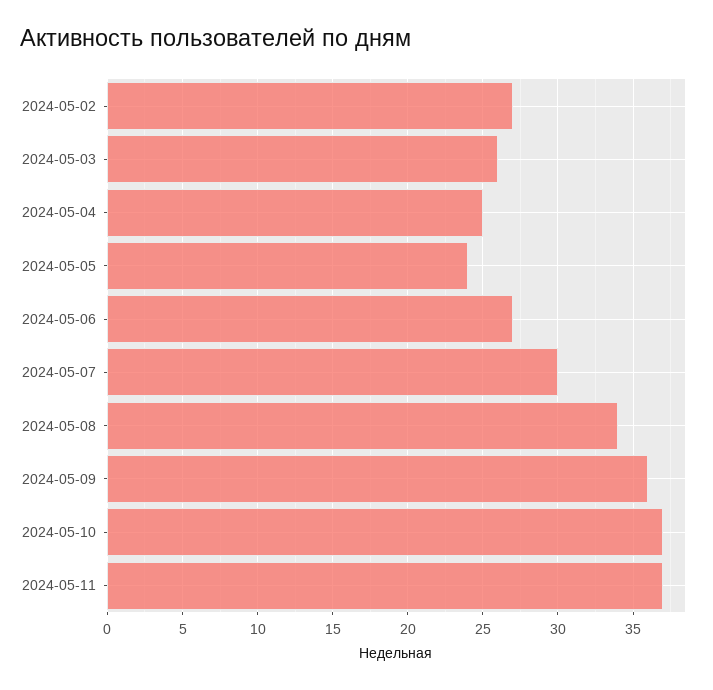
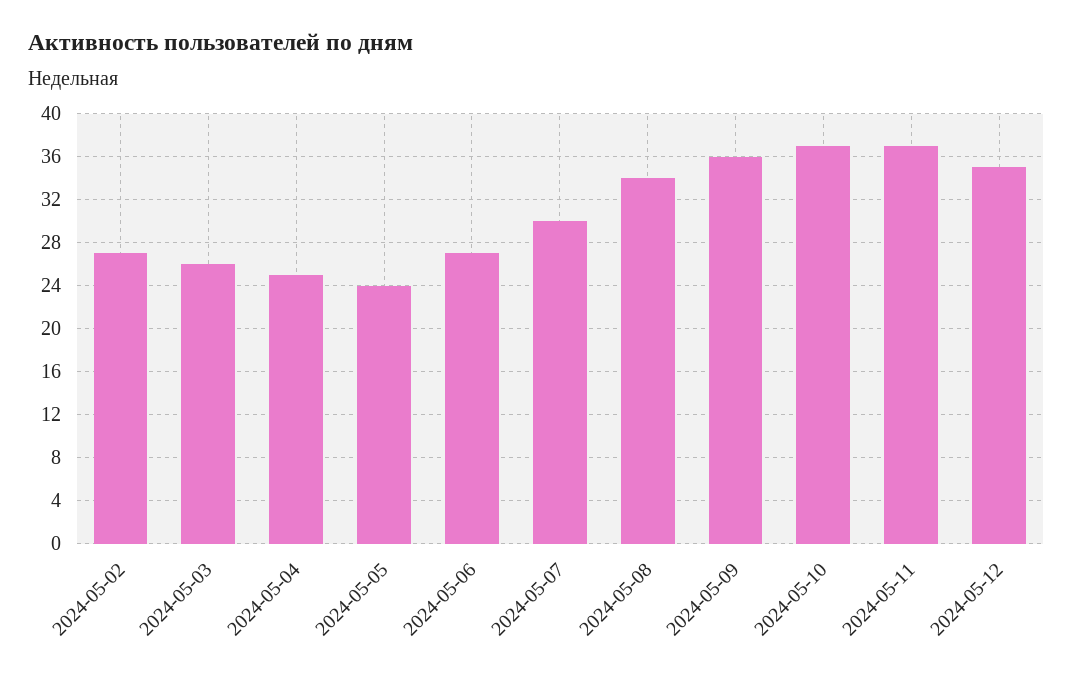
2024-05-12: none -> 35

